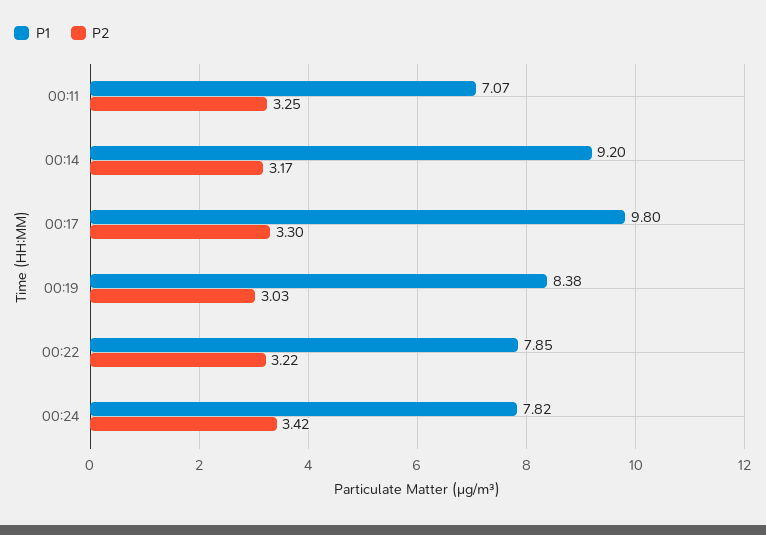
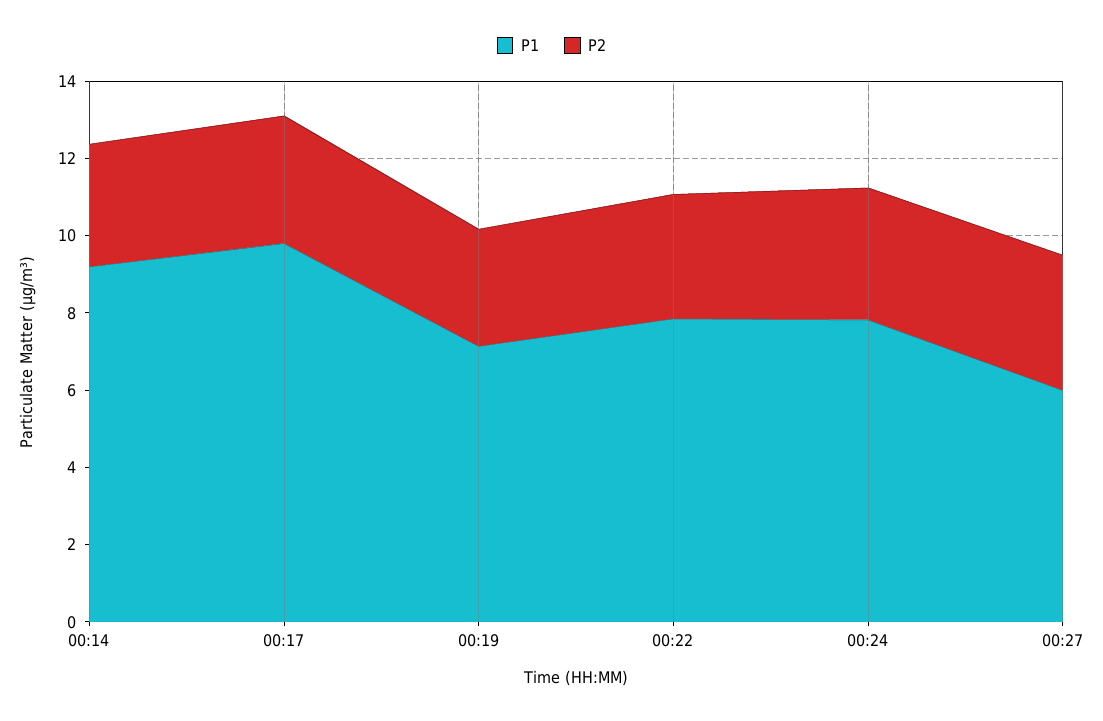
P1, 00:11: 7.07 -> none
P2, 00:11: 3.25 -> none
P1, 00:19: 8.38 -> 7
P1, 00:27: none -> 6
P2, 00:27: none -> 3.5

